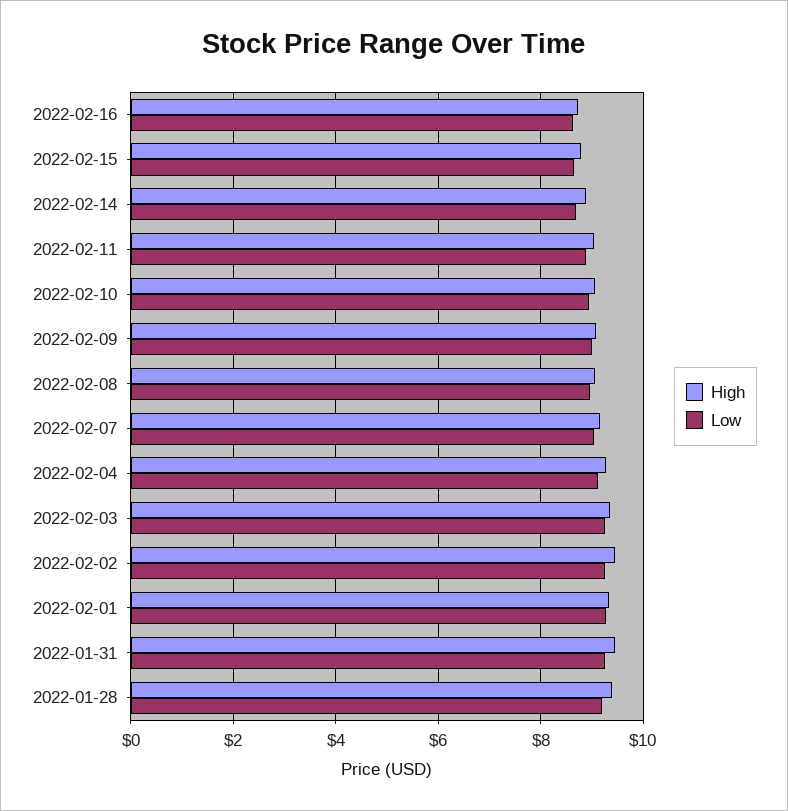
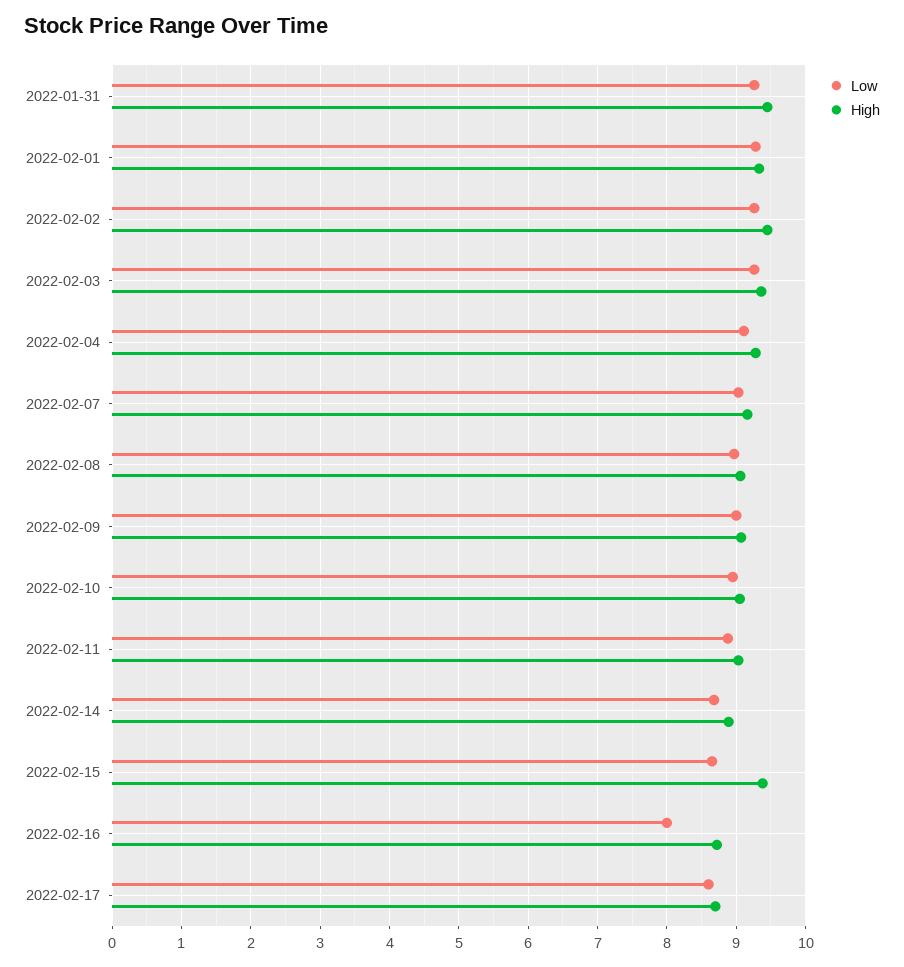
Low, 2022-02-16: 8.6 -> 8
High, 2022-02-15: 8.8 -> 9.4
High, 2022-01-28: 9.4 -> none
Low, 2022-01-28: 9.2 -> none
Low, 2022-02-17: none -> 8.6
High, 2022-02-17: none -> 8.7

